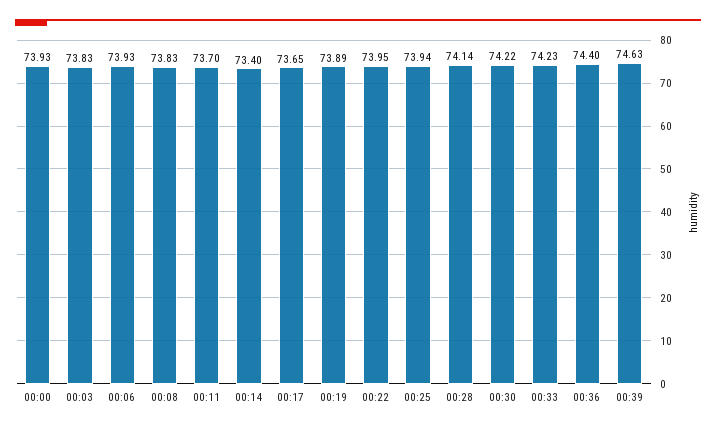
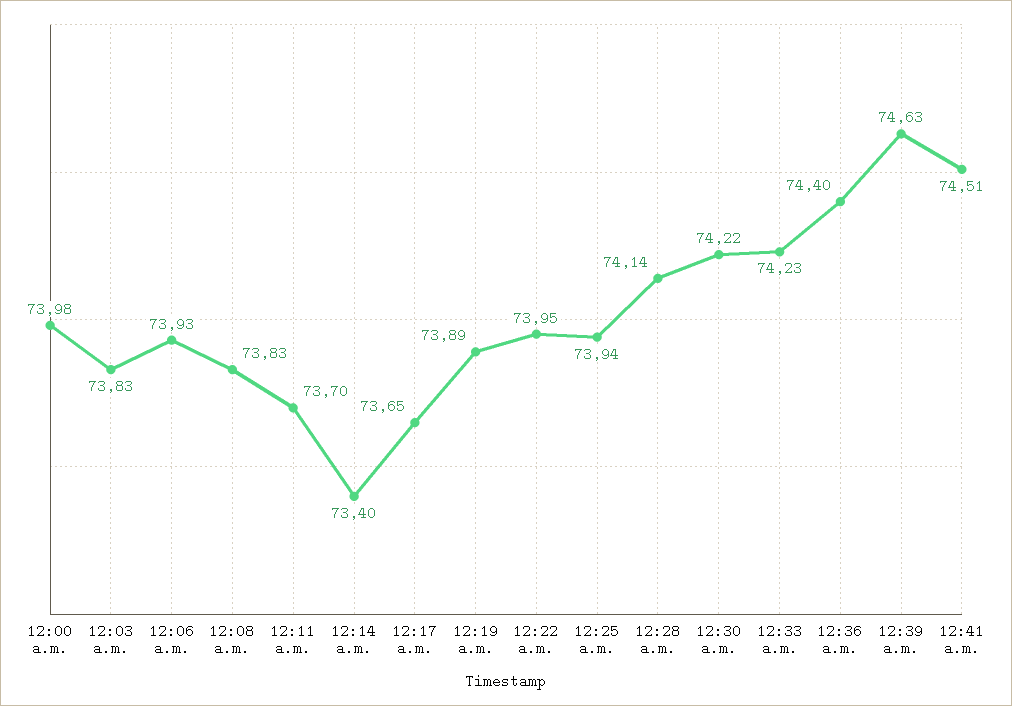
00:00: 73.93 -> 73.98
12:41 a.m.: none -> 74.51

